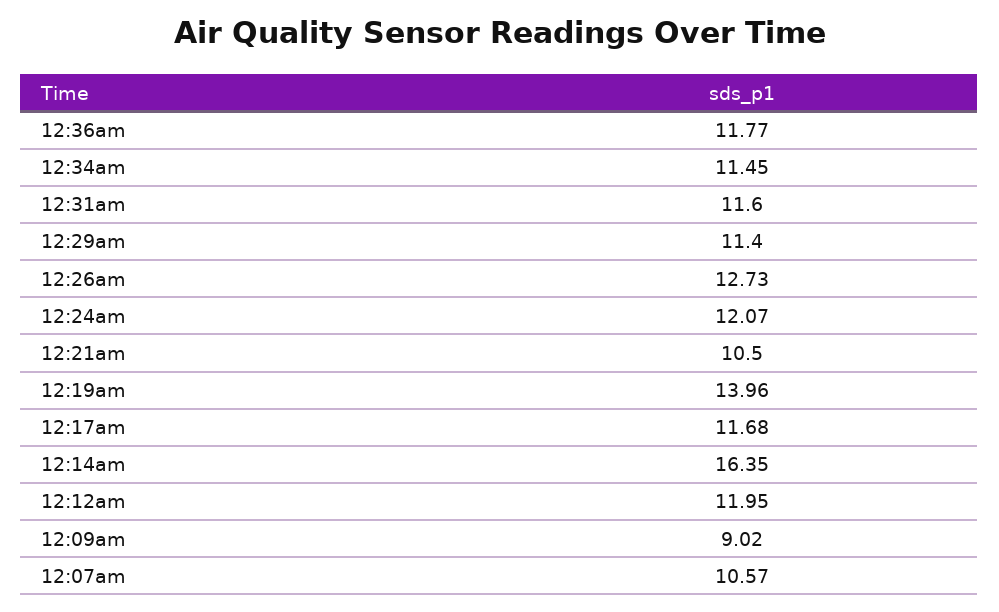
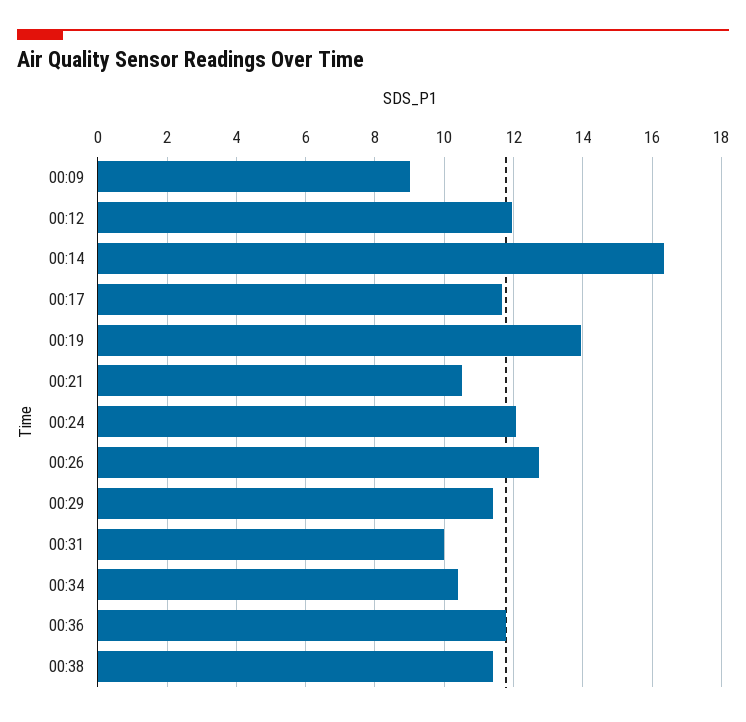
12:34am: 11.45 -> 10.4
12:31am: 11.6 -> 10
12:07am: 10.57 -> none
00:38: none -> 11.4

